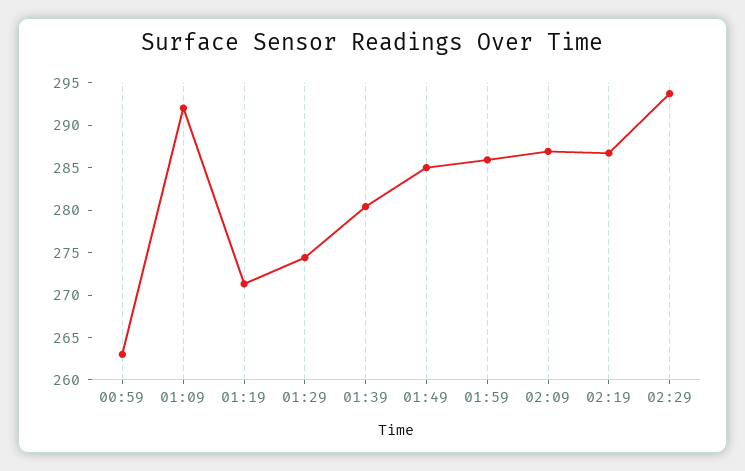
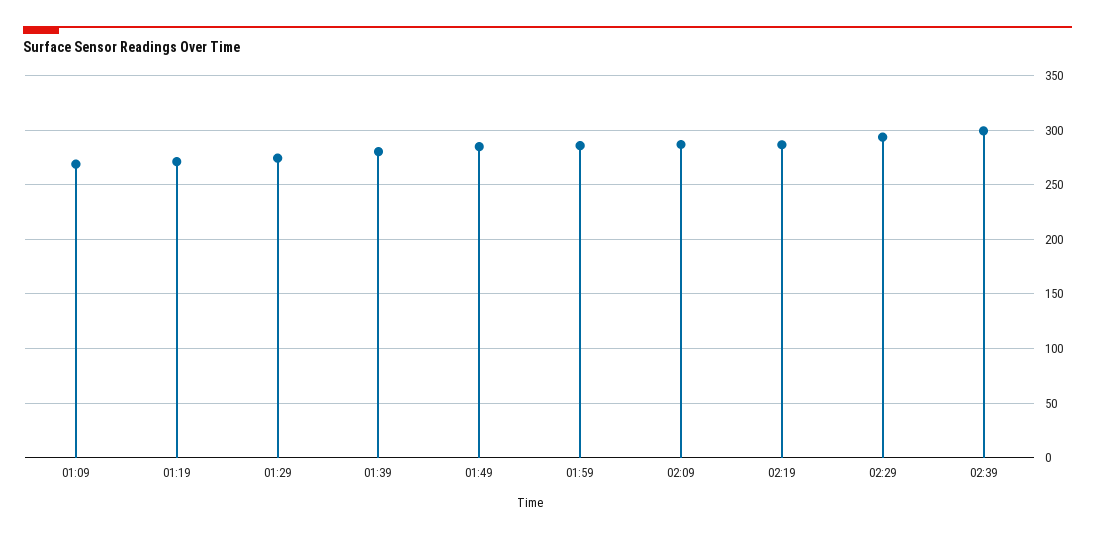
00:59: 263 -> none
01:09: 292 -> 270
02:39: none -> 300

